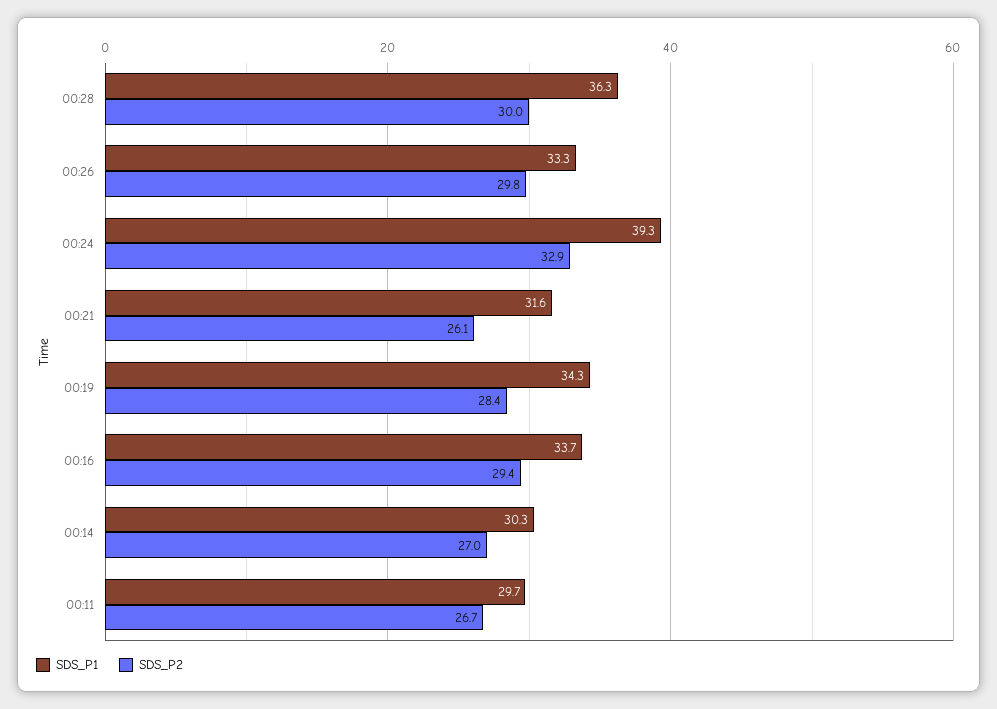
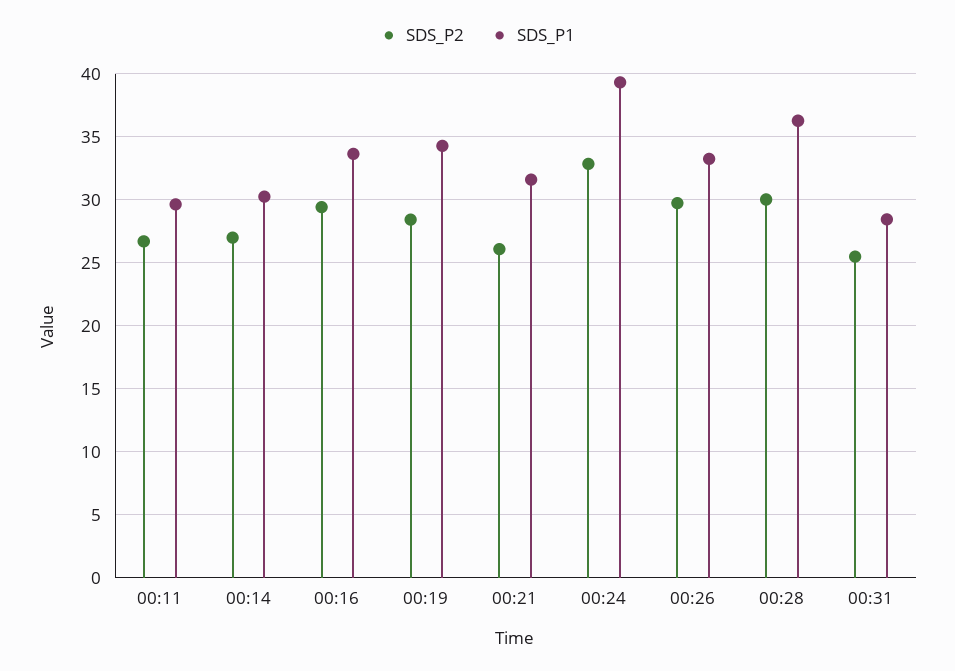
SDS_P2, 00:31: none -> 25.5
SDS_P1, 00:31: none -> 28.5

